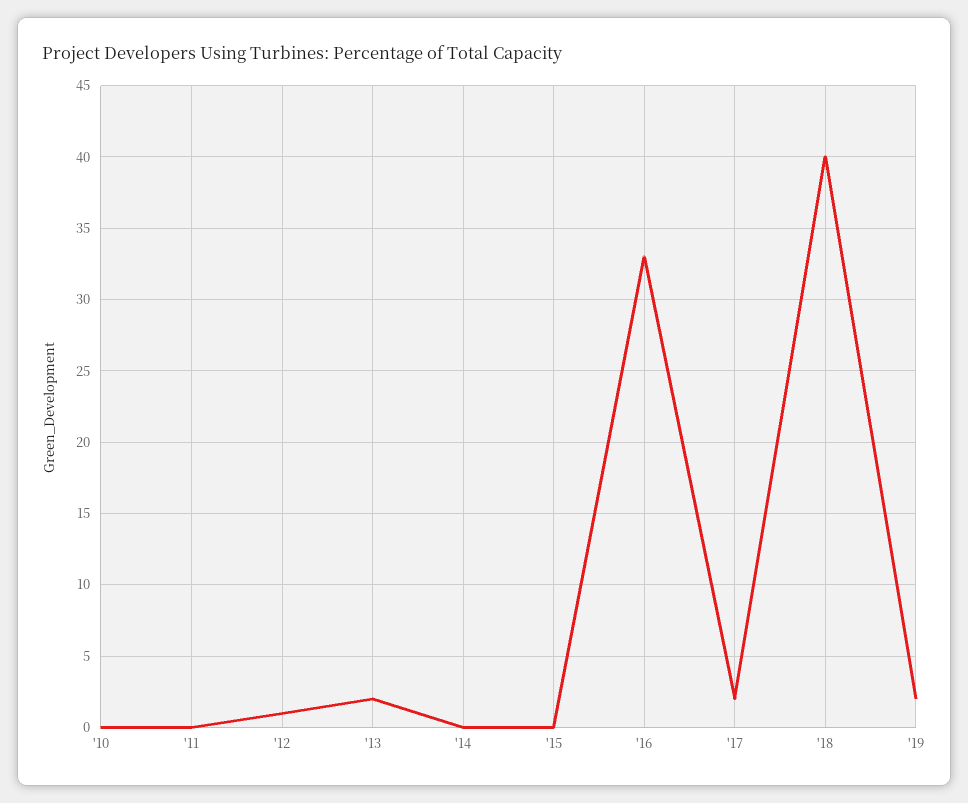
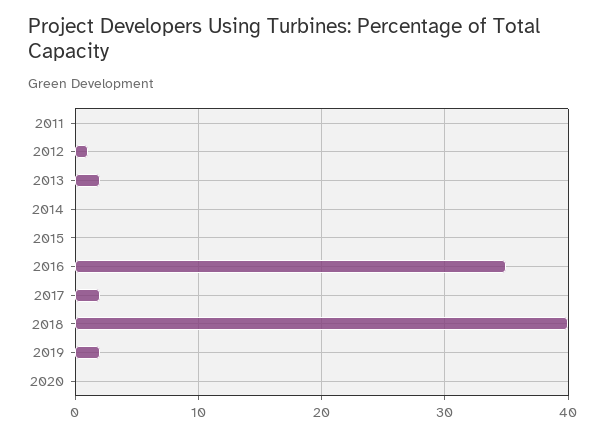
'10: 0 -> none
'16: 33 -> 35
2020: none -> 0

